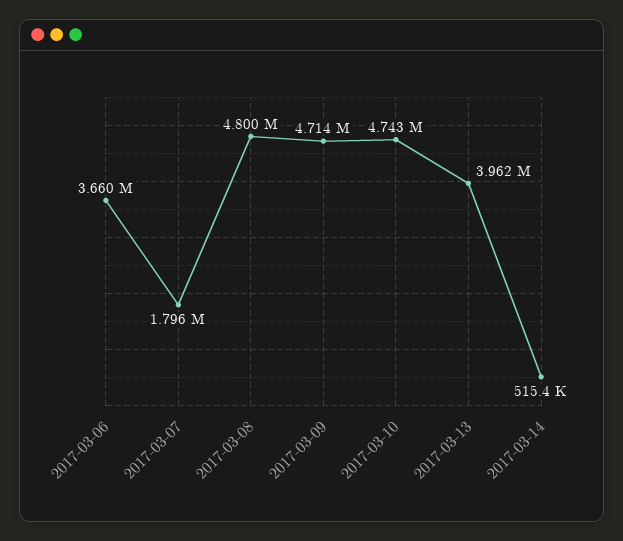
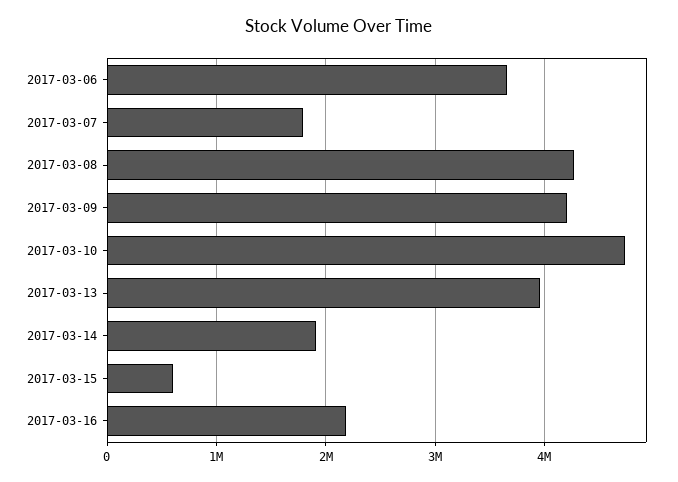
2017-03-08: 4800000 -> 4300000
2017-03-09: 4714000 -> 4200000
2017-03-14: 515400 -> 1900000
2017-03-15: none -> 600000
2017-03-16: none -> 2200000

